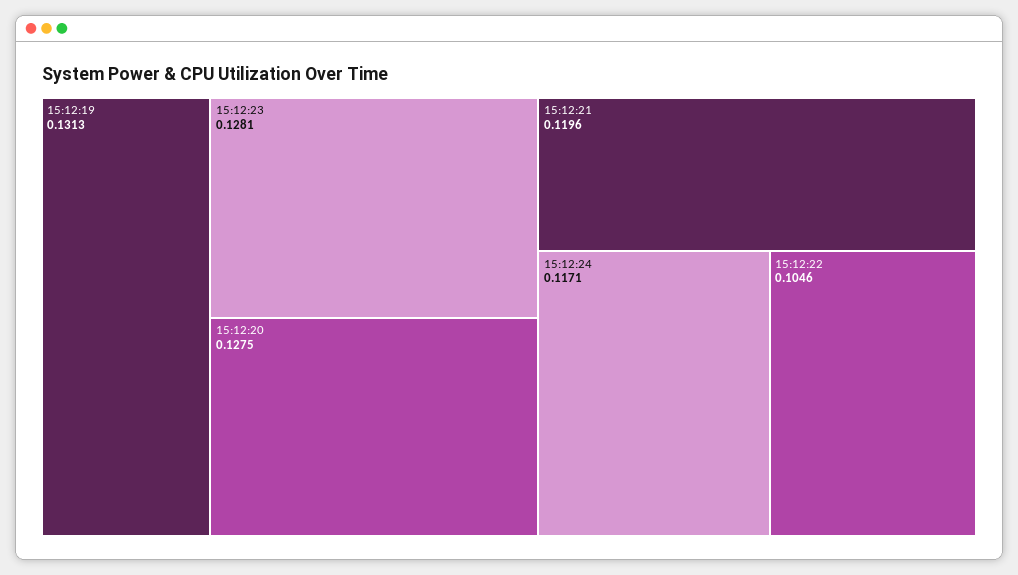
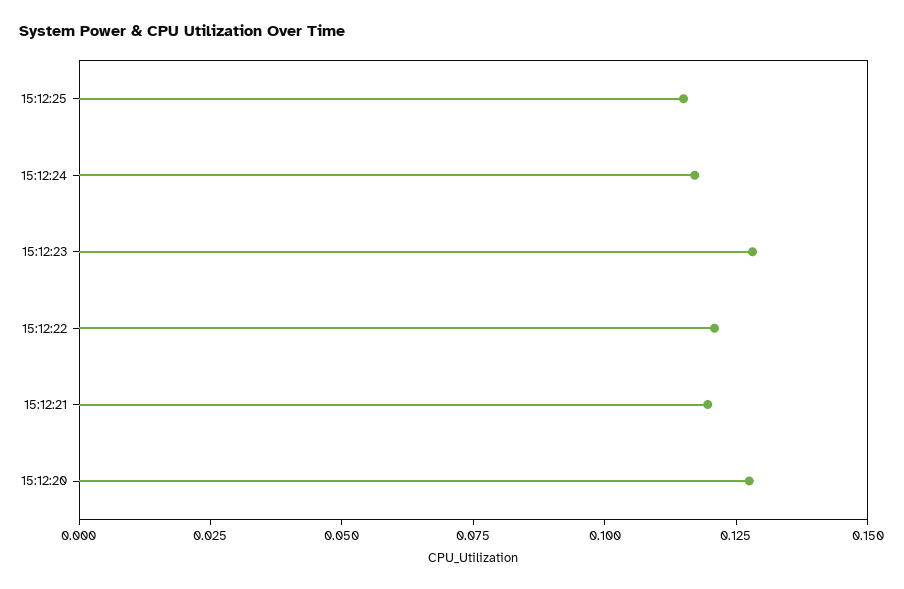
15:12:19: 0.1313 -> none
15:12:22: 0.1046 -> 0.12
15:12:25: none -> 0.115

